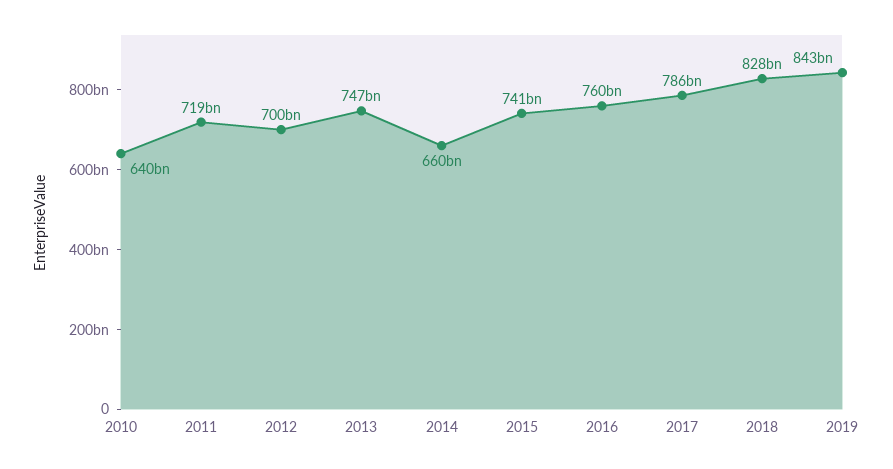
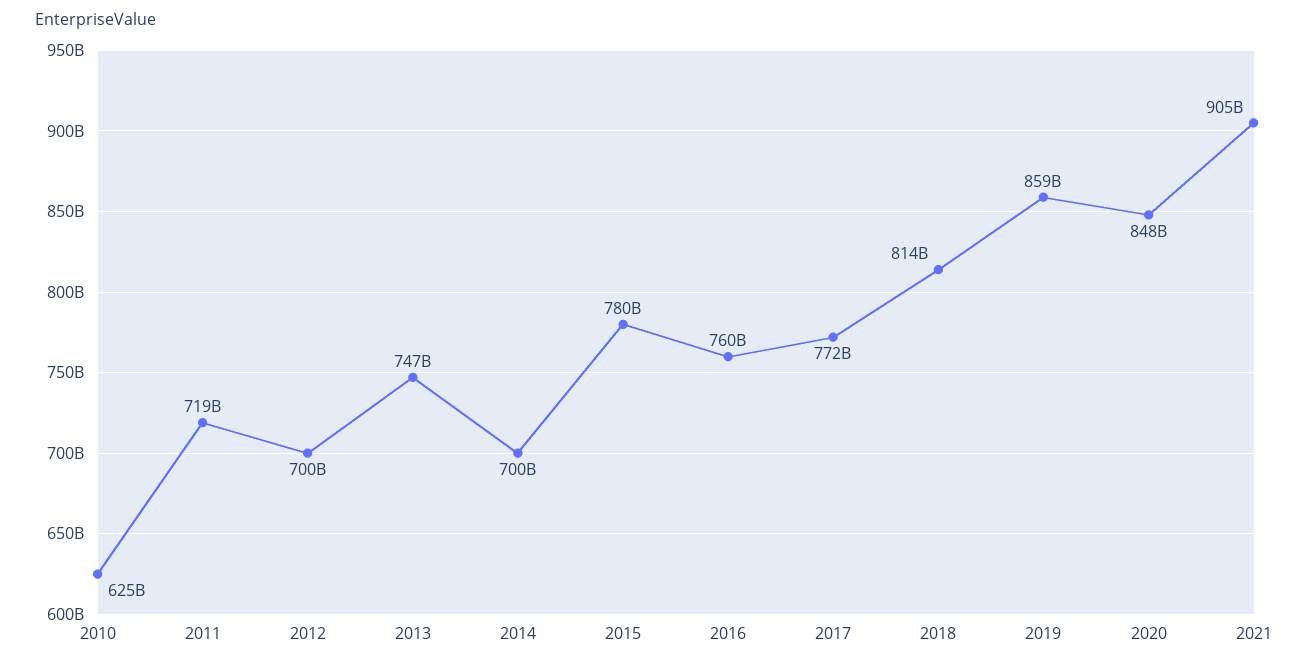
2010: 640000000000 -> 625000000000
2014: 660000000000 -> 700000000000
2015: 741000000000 -> 780000000000
2017: 786000000000 -> 772000000000
2018: 828000000000 -> 814000000000
2019: 843000000000 -> 859000000000
2020: none -> 848000000000
2021: none -> 905000000000

